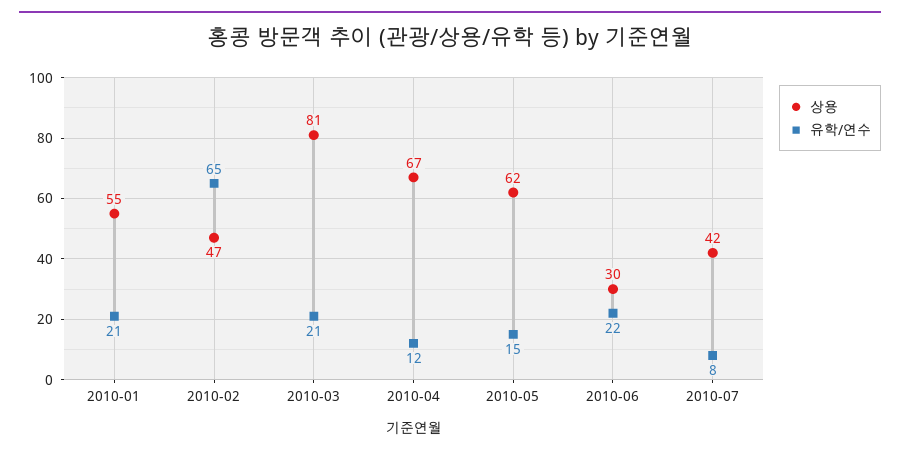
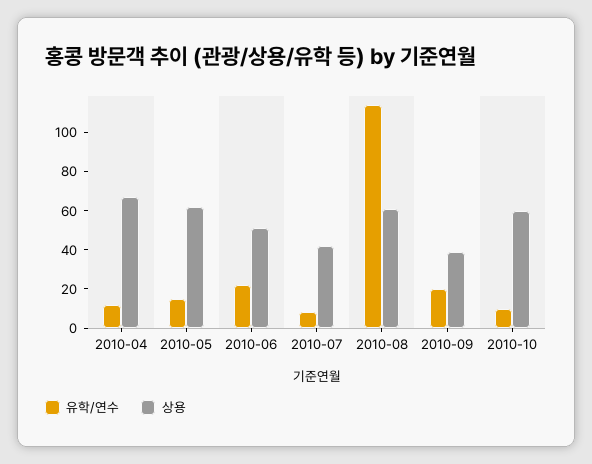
상용, 2010-01: 55 -> none
유학/연수, 2010-01: 21 -> none
상용, 2010-02: 47 -> none
유학/연수, 2010-02: 65 -> none
상용, 2010-03: 81 -> none
유학/연수, 2010-03: 21 -> none
상용, 2010-06: 30 -> 50
유학/연수, 2010-08: none -> 115
상용, 2010-08: none -> 60
유학/연수, 2010-09: none -> 20
상용, 2010-09: none -> 40
유학/연수, 2010-10: none -> 10
상용, 2010-10: none -> 60

